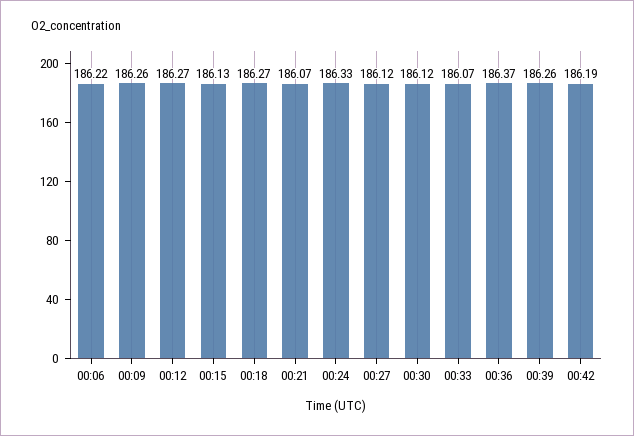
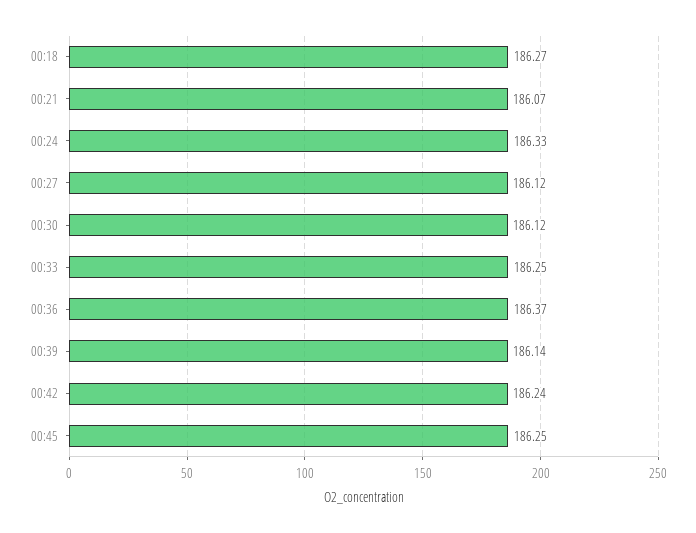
00:06: 186.22 -> none
00:09: 186.26 -> none
00:12: 186.27 -> none
00:15: 186.13 -> none
00:33: 186.07 -> 186.25
00:39: 186.26 -> 186.14
00:42: 186.19 -> 186.24
00:45: none -> 186.25

